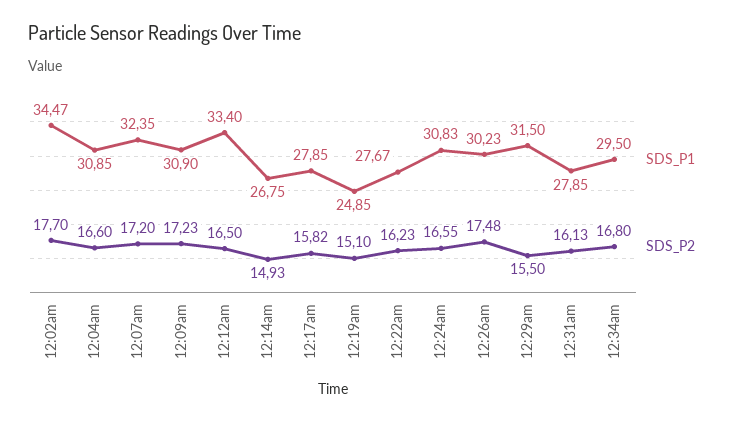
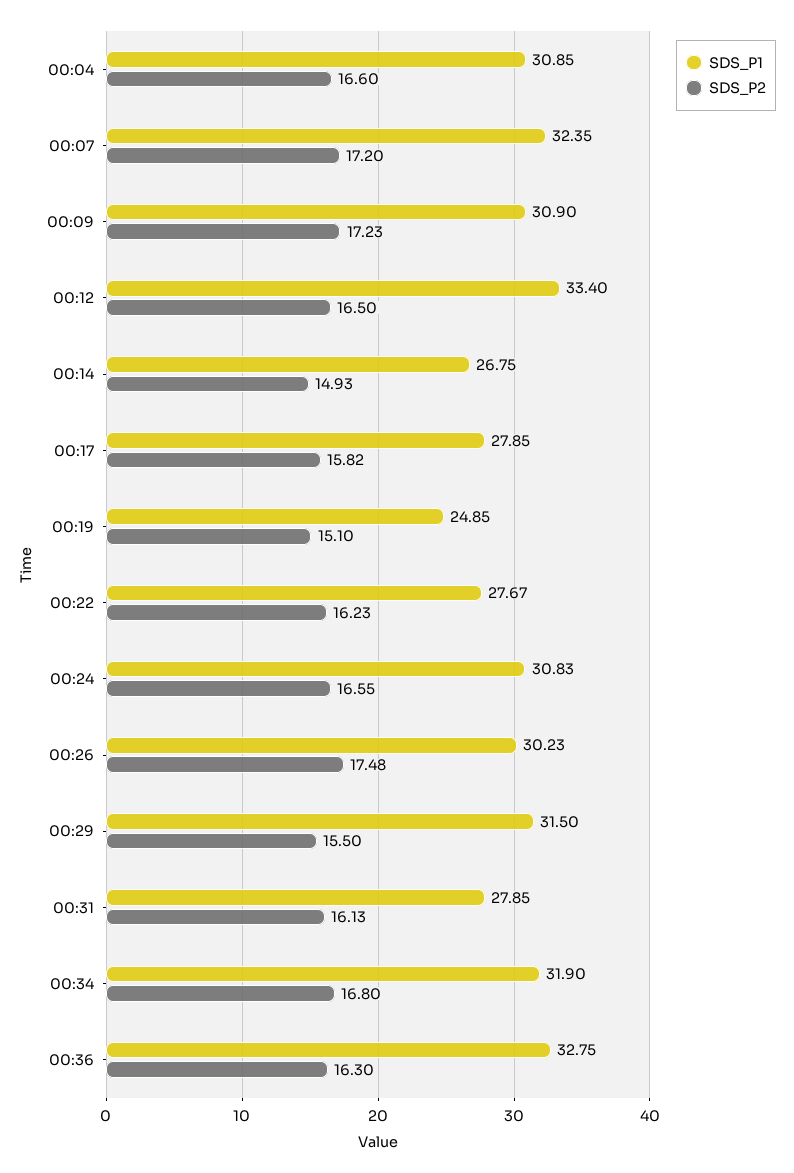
SDS_P1, 12:02am: 34.47 -> none
SDS_P2, 12:02am: 17.7 -> none
SDS_P1, 12:34am: 29.5 -> 31.9
SDS_P1, 00:36: none -> 32.75
SDS_P2, 00:36: none -> 16.3

